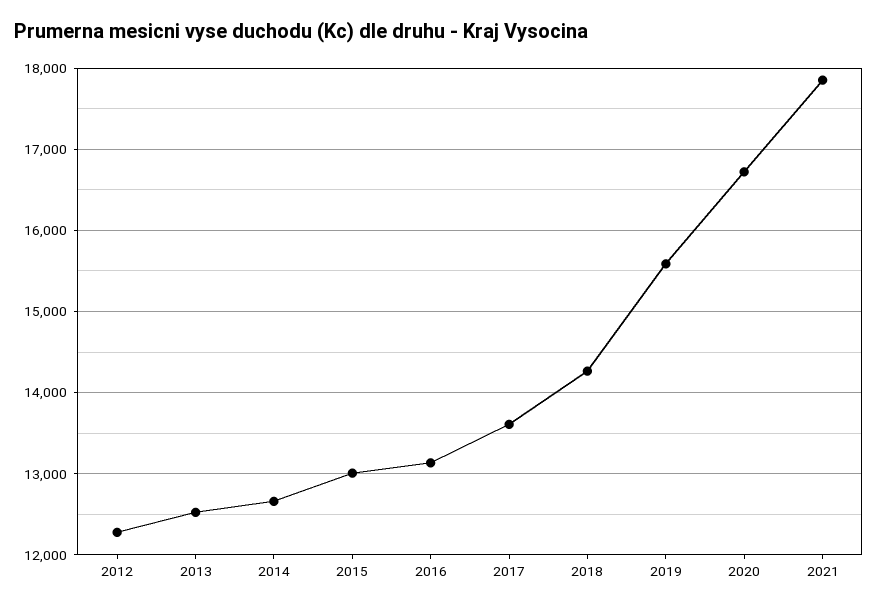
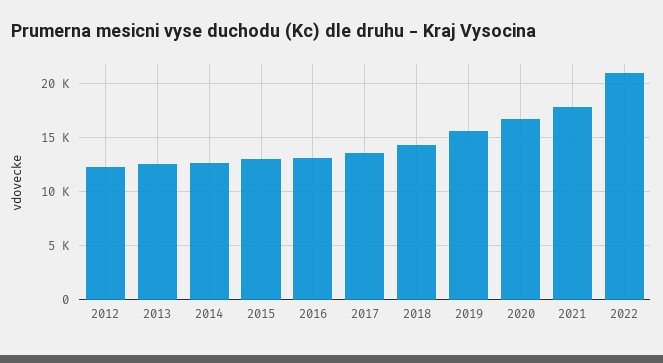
2022: none -> 21000

